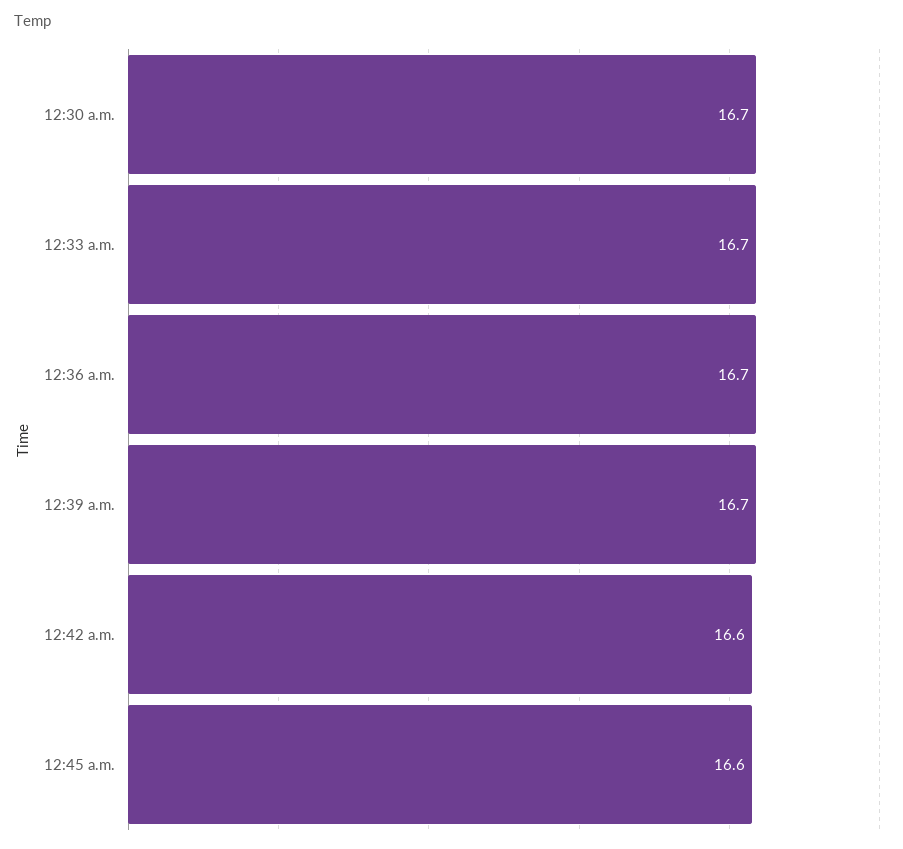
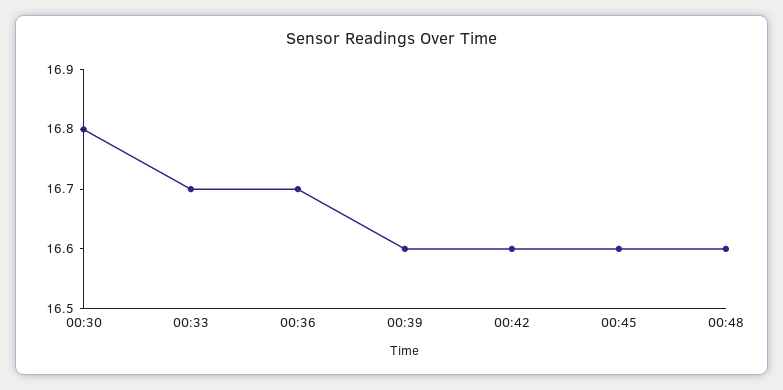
12:30 a.m.: 16.7 -> 16.8
12:39 a.m.: 16.7 -> 16.6
00:48: none -> 16.6

